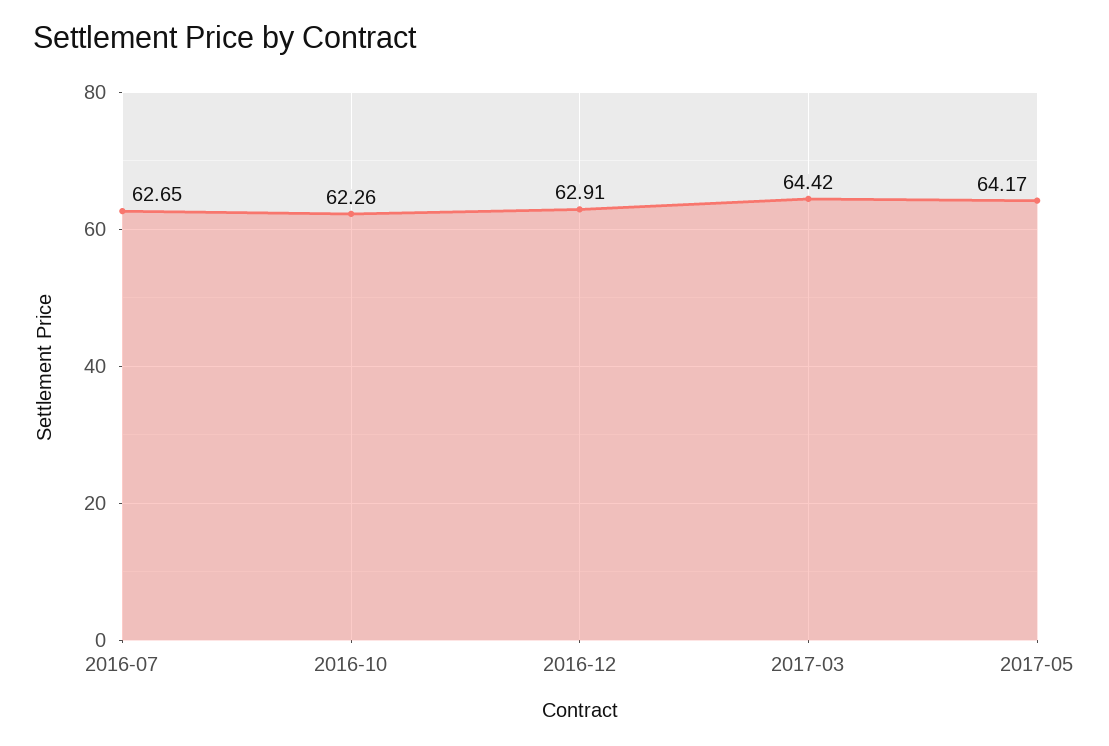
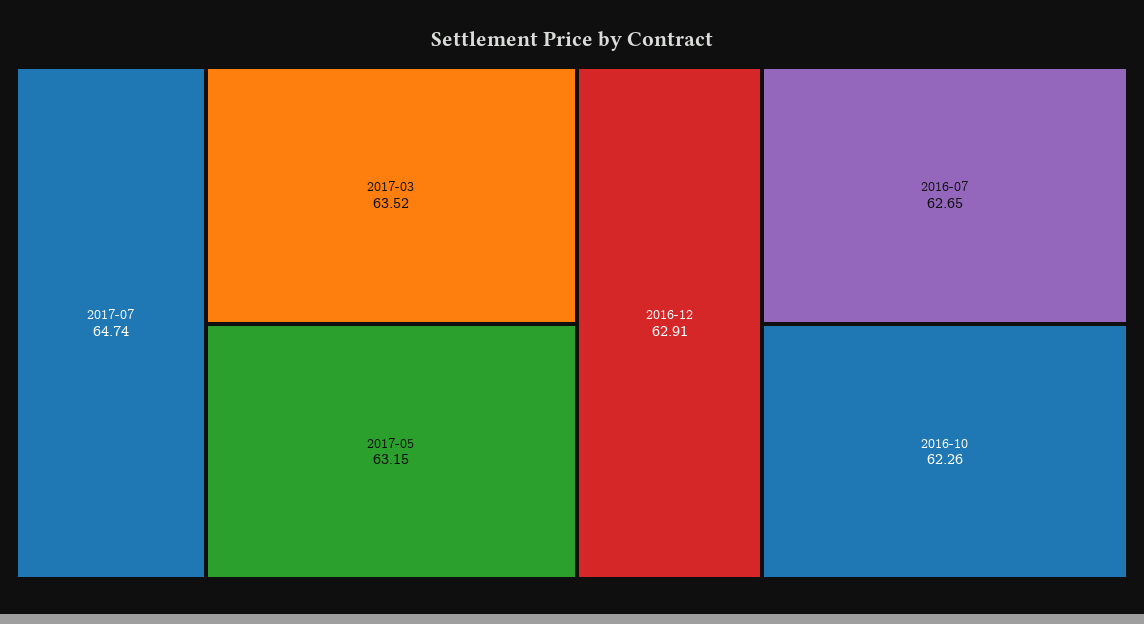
2017-03: 64.42 -> 63.52
2017-05: 64.17 -> 63.15
2017-07: none -> 64.74

